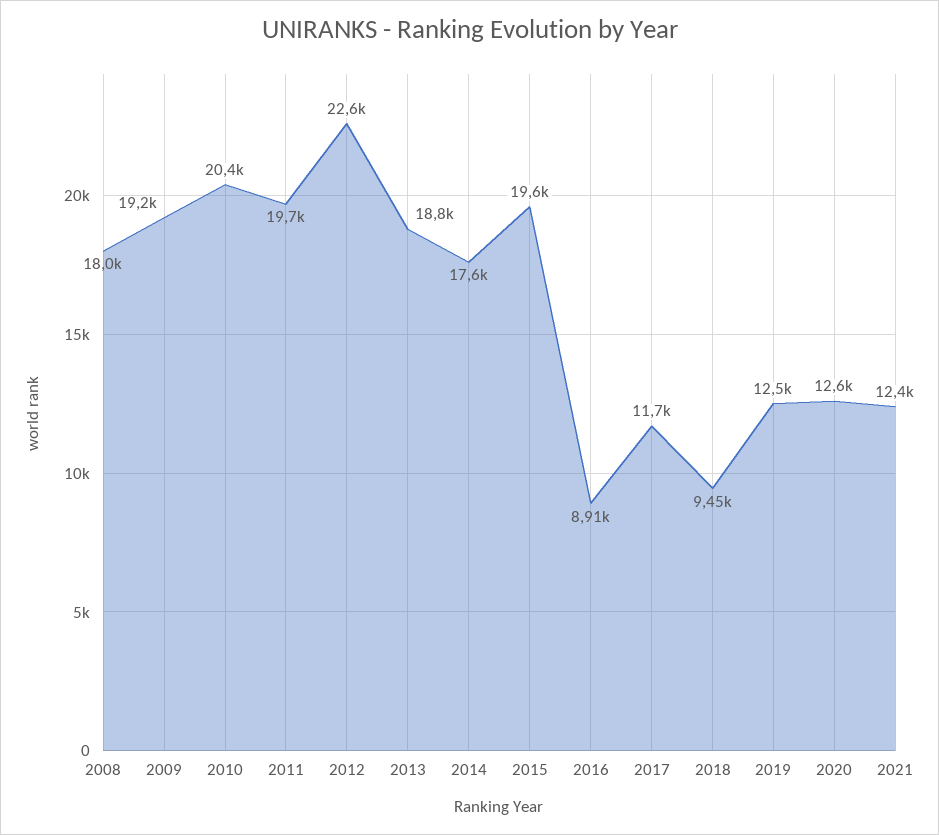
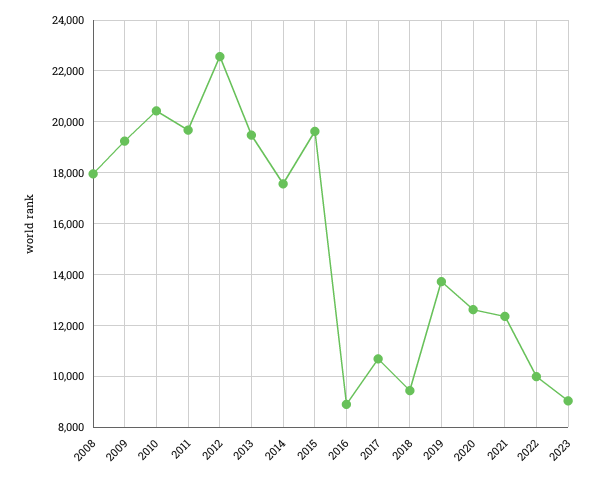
2013: 18800 -> 19500
2017: 11700 -> 10750
2019: 12500 -> 13750
2022: none -> 10000
2023: none -> 9000

